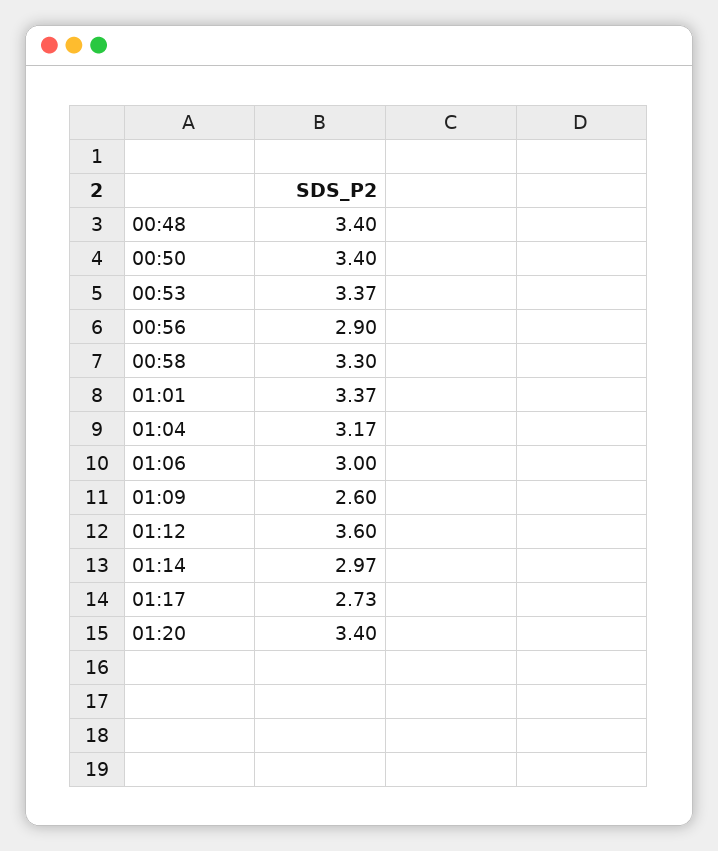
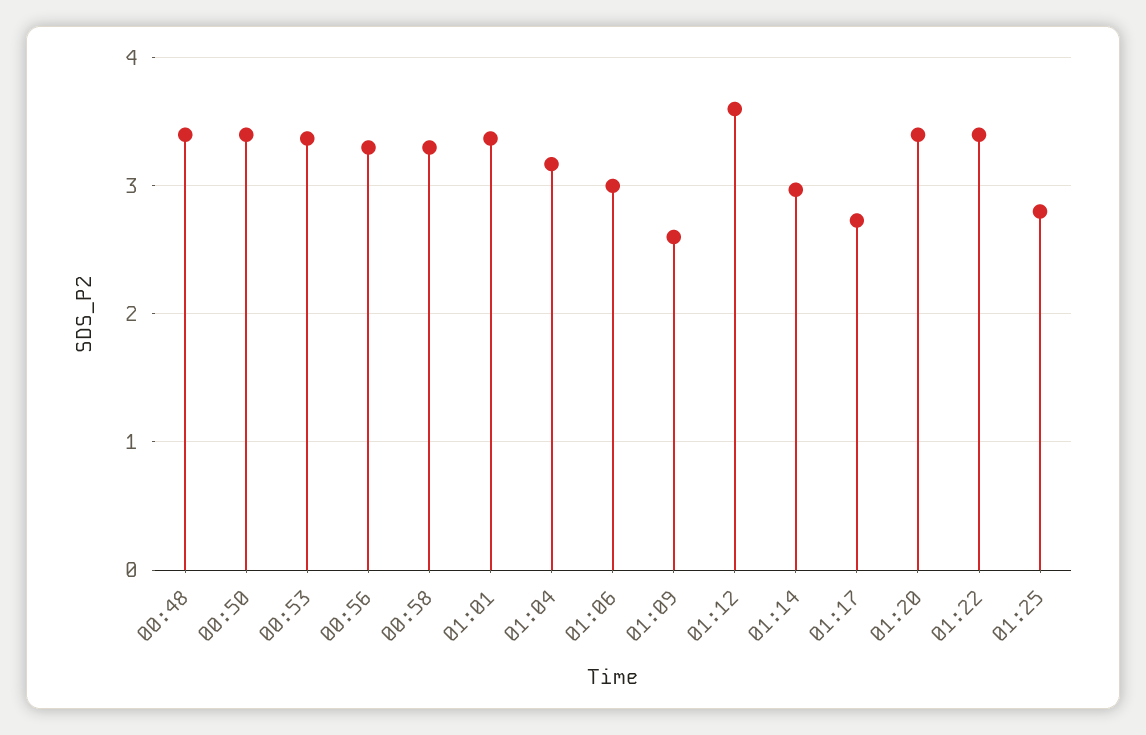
00:56: 2.9 -> 3.3
01:22: none -> 3.4
01:25: none -> 2.8

